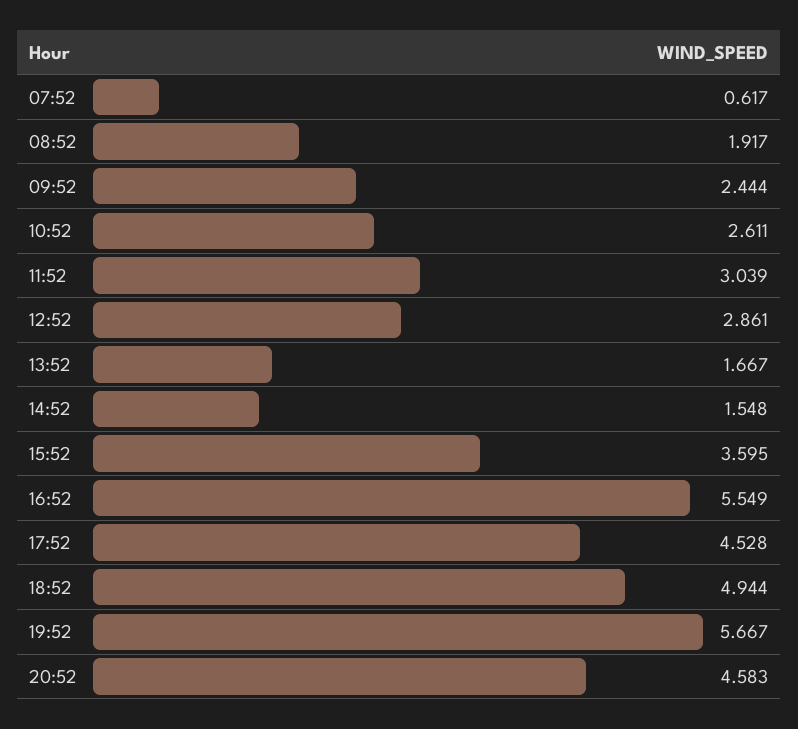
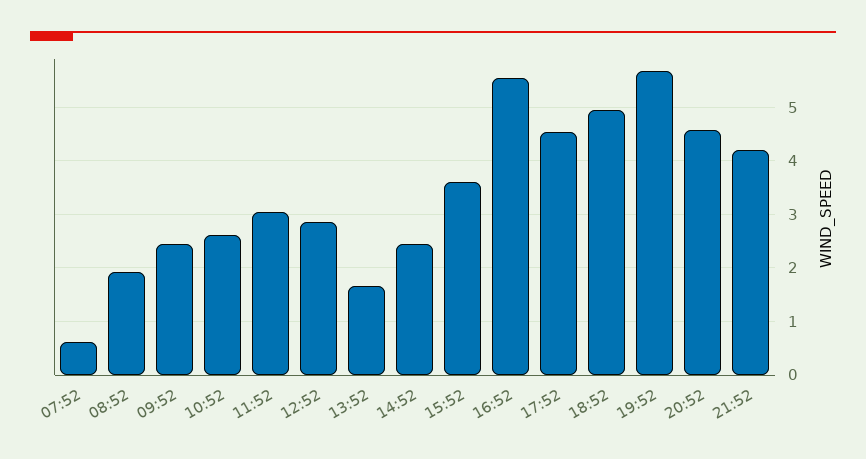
14:52: 1.548 -> 2.4
21:52: none -> 4.2

